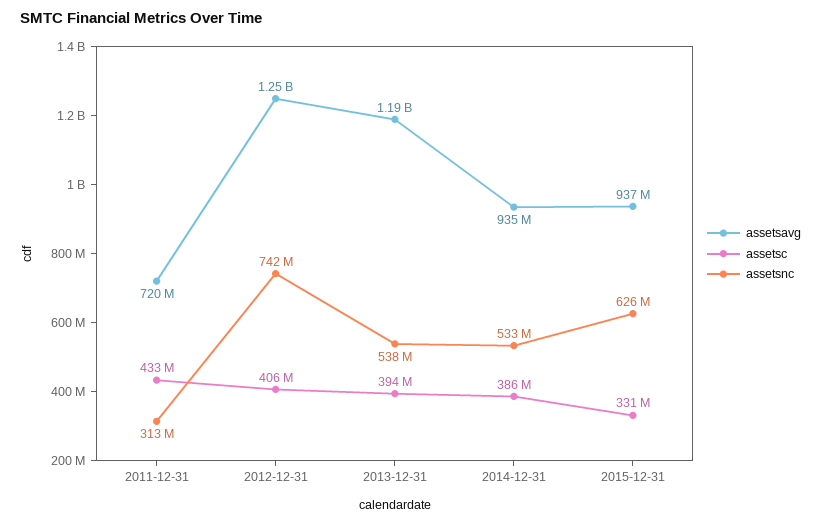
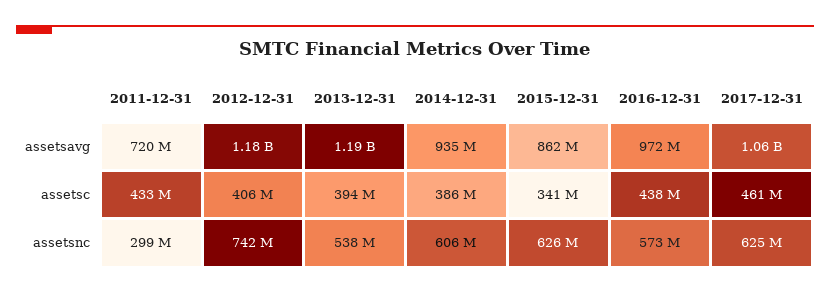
assetsnc, 2011-12-31: 313000000 -> 299000000
assetsavg, 2012-12-31: 1250000000 -> 1180000000
assetsnc, 2014-12-31: 533000000 -> 606000000
assetsavg, 2015-12-31: 937000000 -> 862000000
assetsc, 2015-12-31: 331000000 -> 341000000
assetsavg, 2016-12-31: none -> 972000000
assetsavg, 2017-12-31: none -> 1060000000
assetsc, 2016-12-31: none -> 438000000
assetsc, 2017-12-31: none -> 461000000
assetsnc, 2016-12-31: none -> 573000000
assetsnc, 2017-12-31: none -> 625000000

